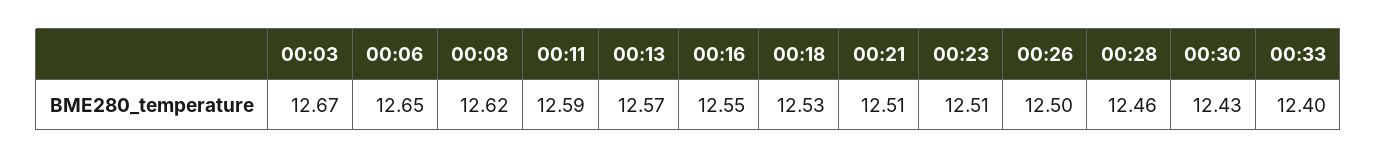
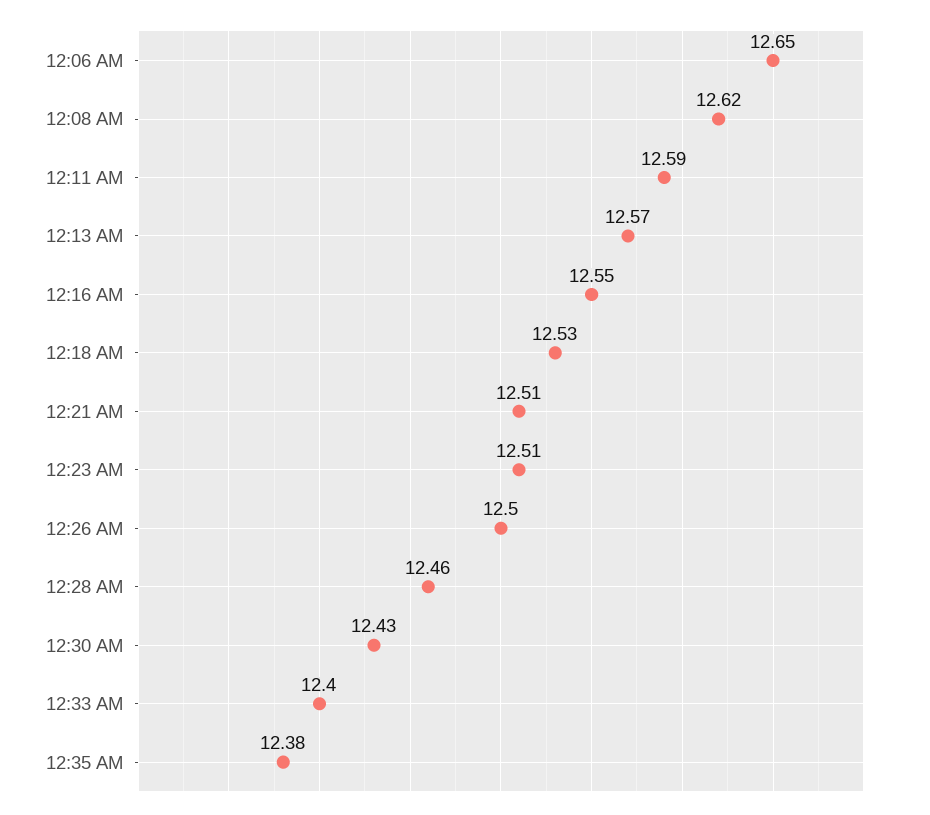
00:03: 12.67 -> none
12:35 AM: none -> 12.38

